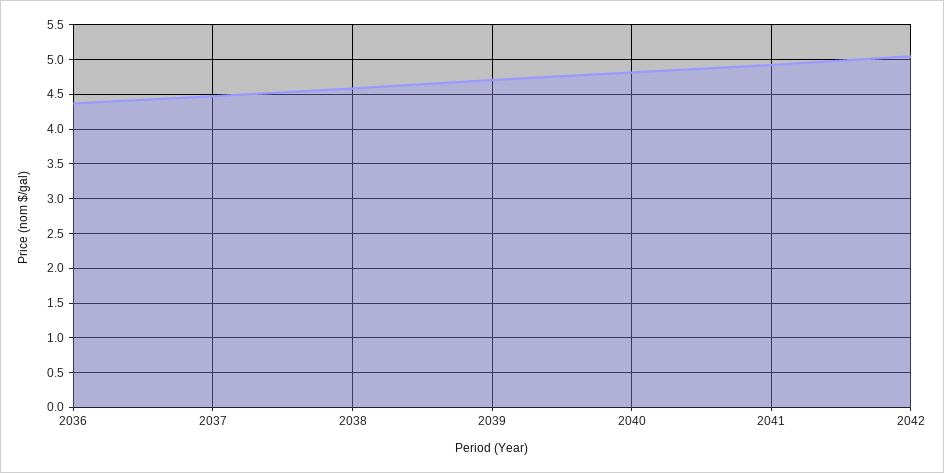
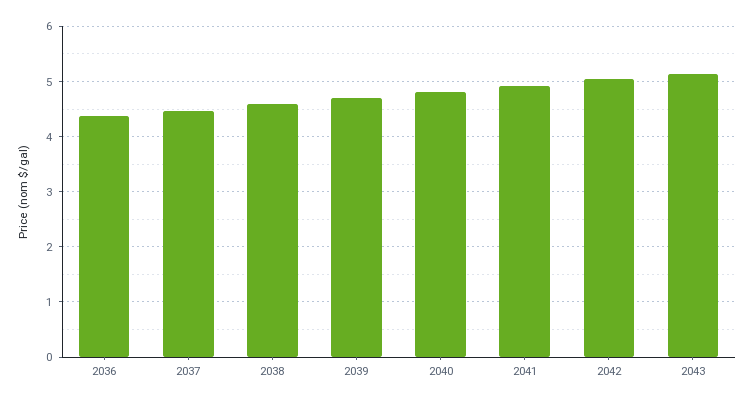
2043: none -> 5.2

